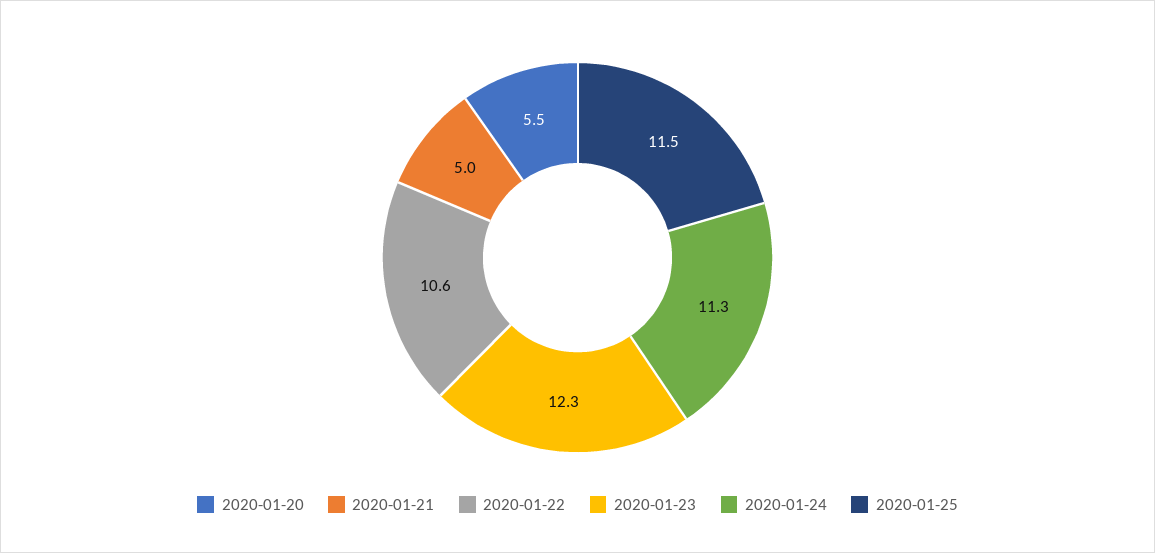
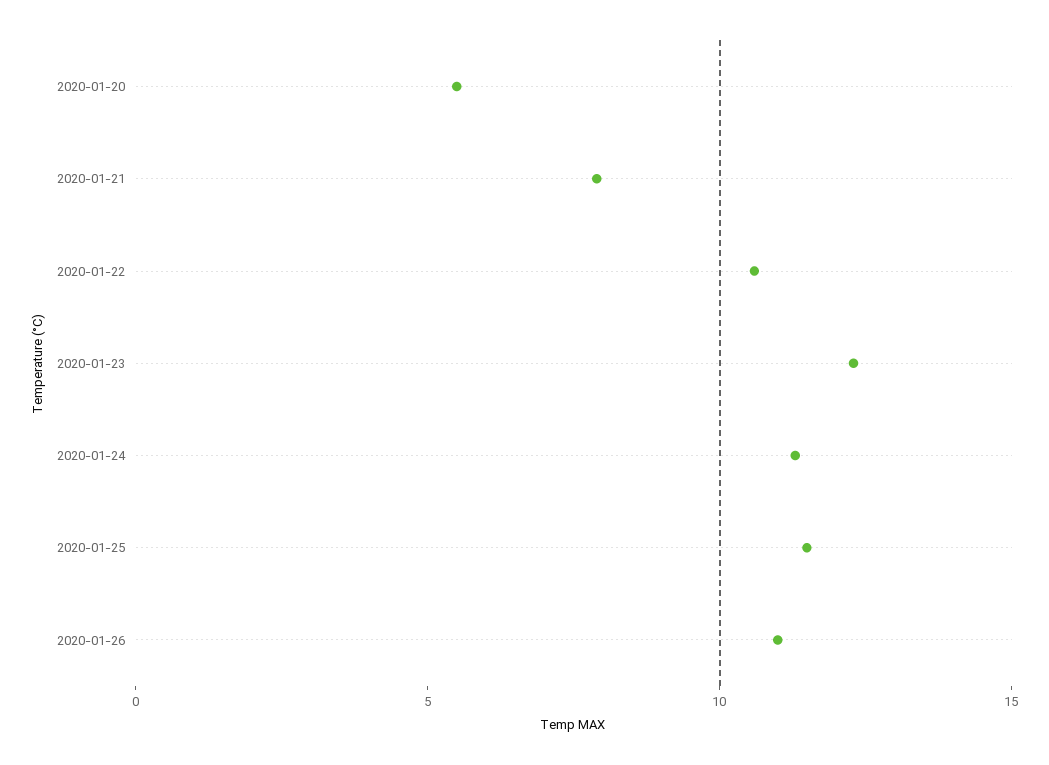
2020-01-21: 5 -> 8
2020-01-26: none -> 11

